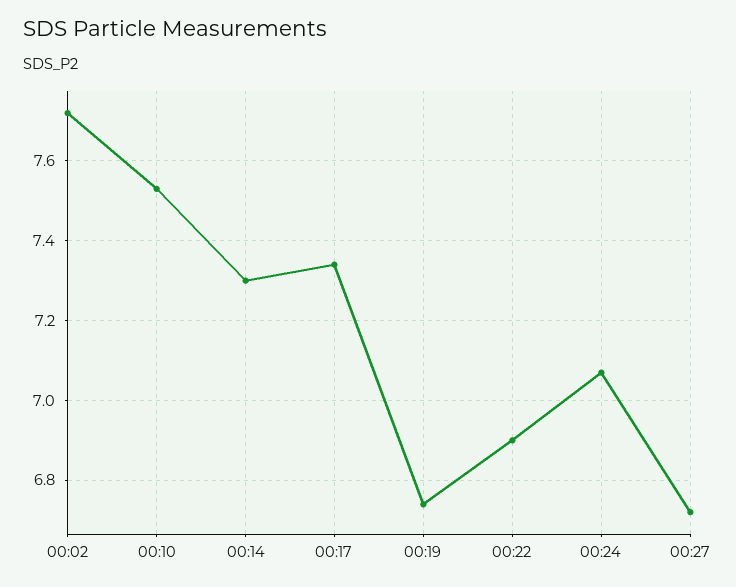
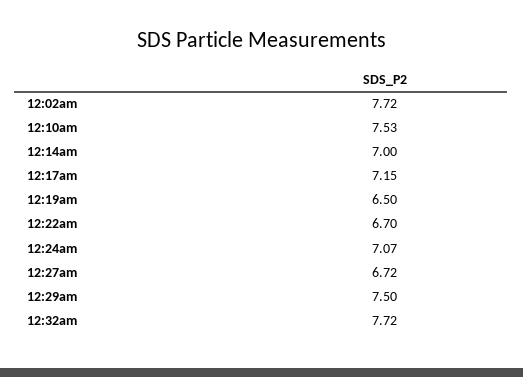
00:14: 7.3 -> 7
00:17: 7.35 -> 7.15
00:19: 6.75 -> 6.5
00:22: 6.9 -> 6.7
12:29am: none -> 7.5
12:32am: none -> 7.72

